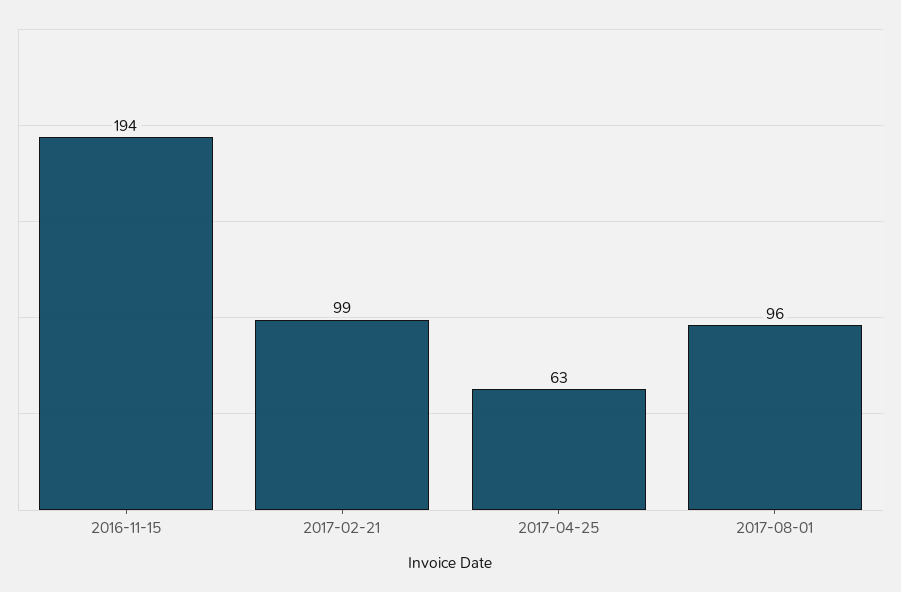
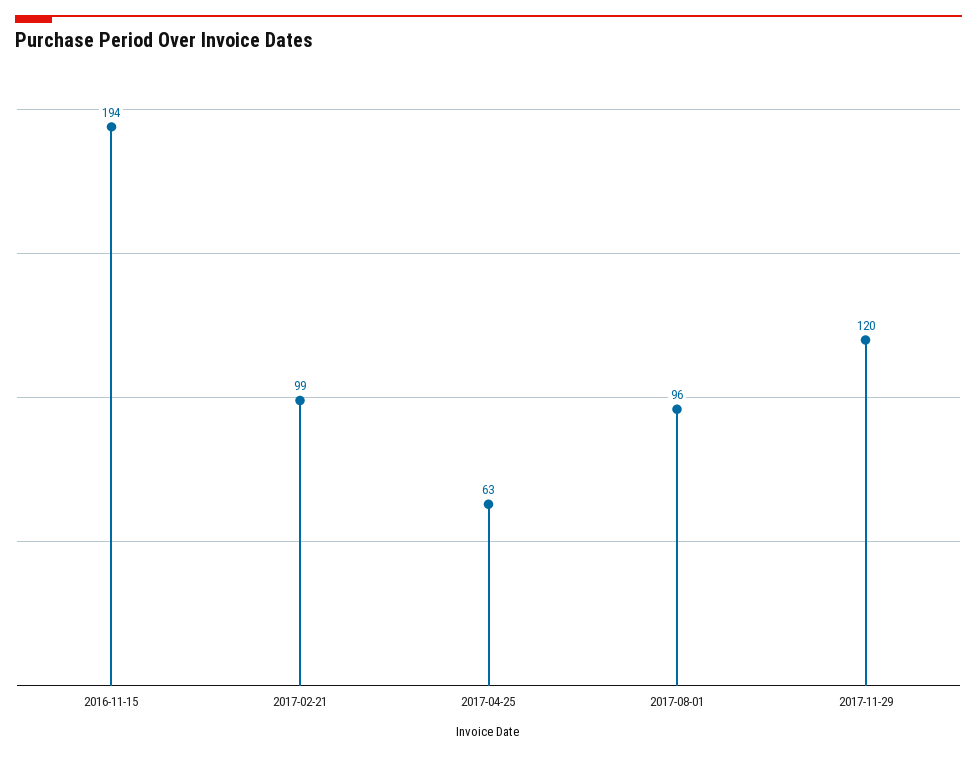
2017-11-29: none -> 120

